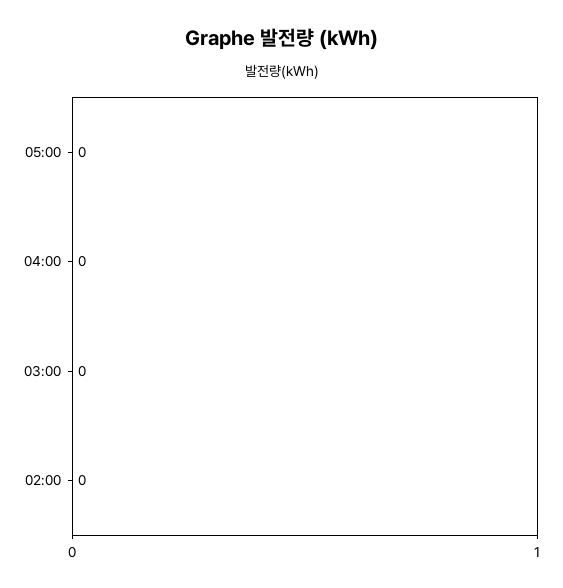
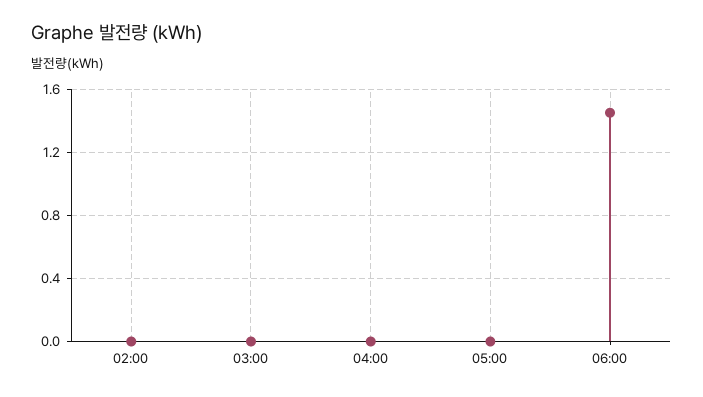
06:00: none -> 1.45

